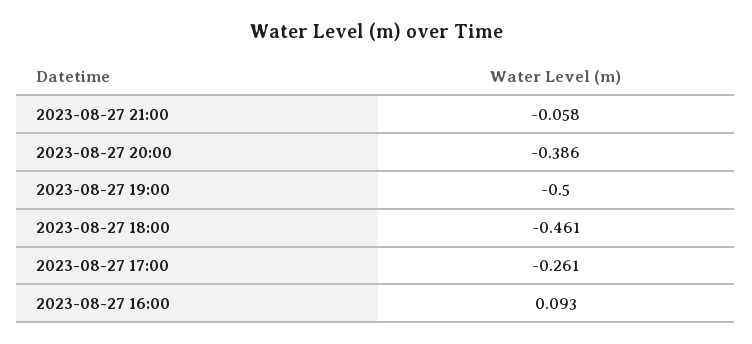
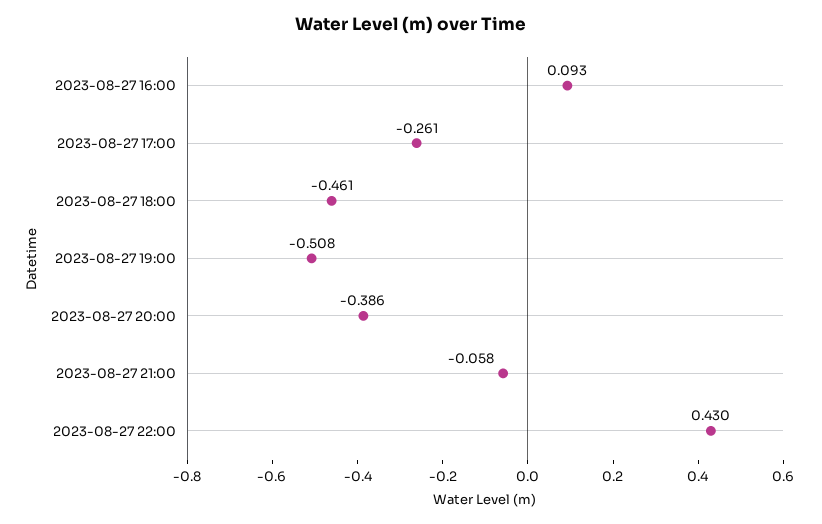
2023-08-27 19:00: -0.5 -> -0.508
2023-08-27 22:00: none -> 0.43

